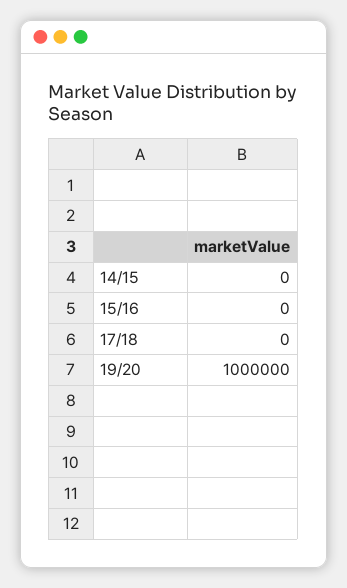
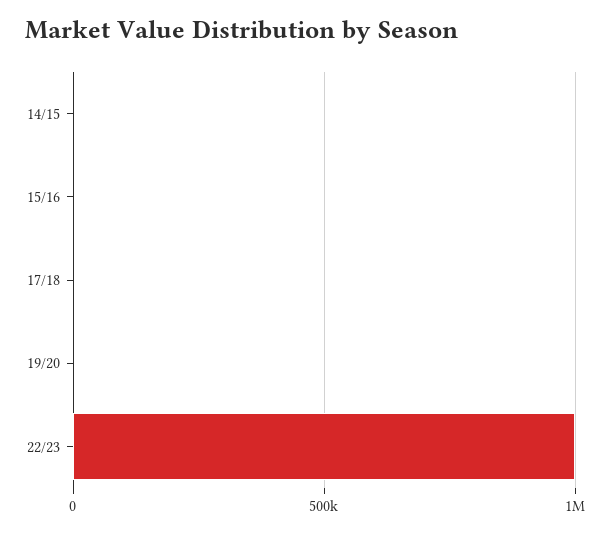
19/20: 1000000 -> 0
22/23: none -> 1000000

